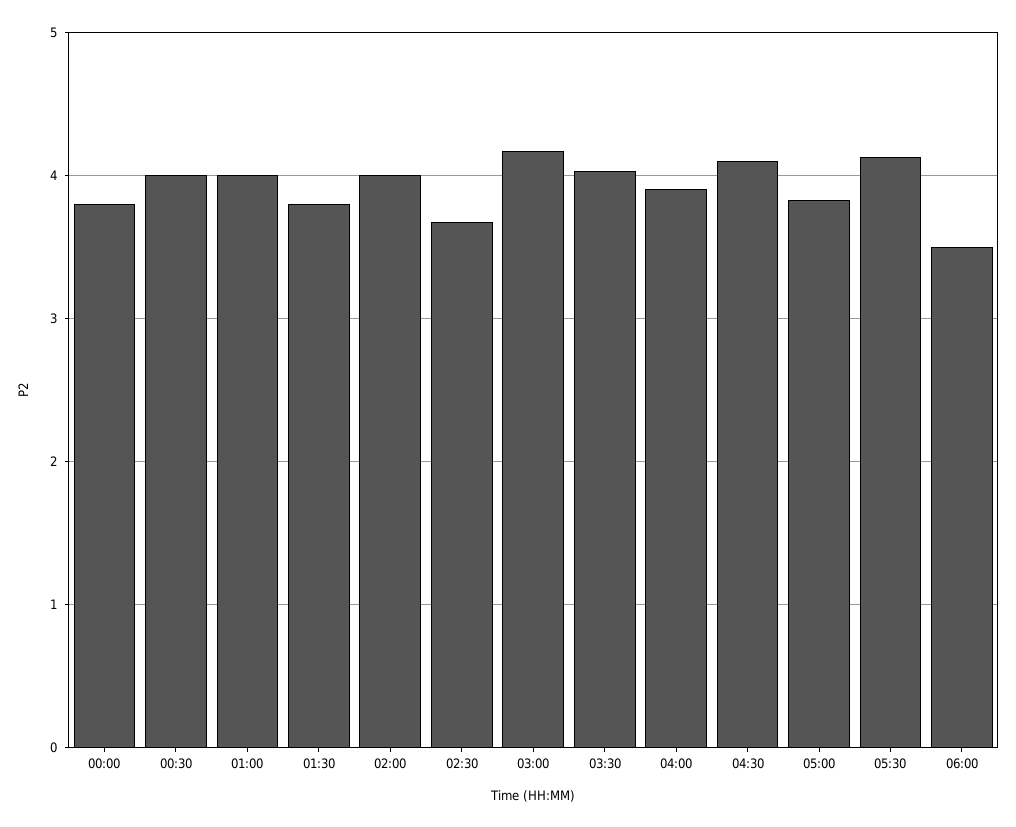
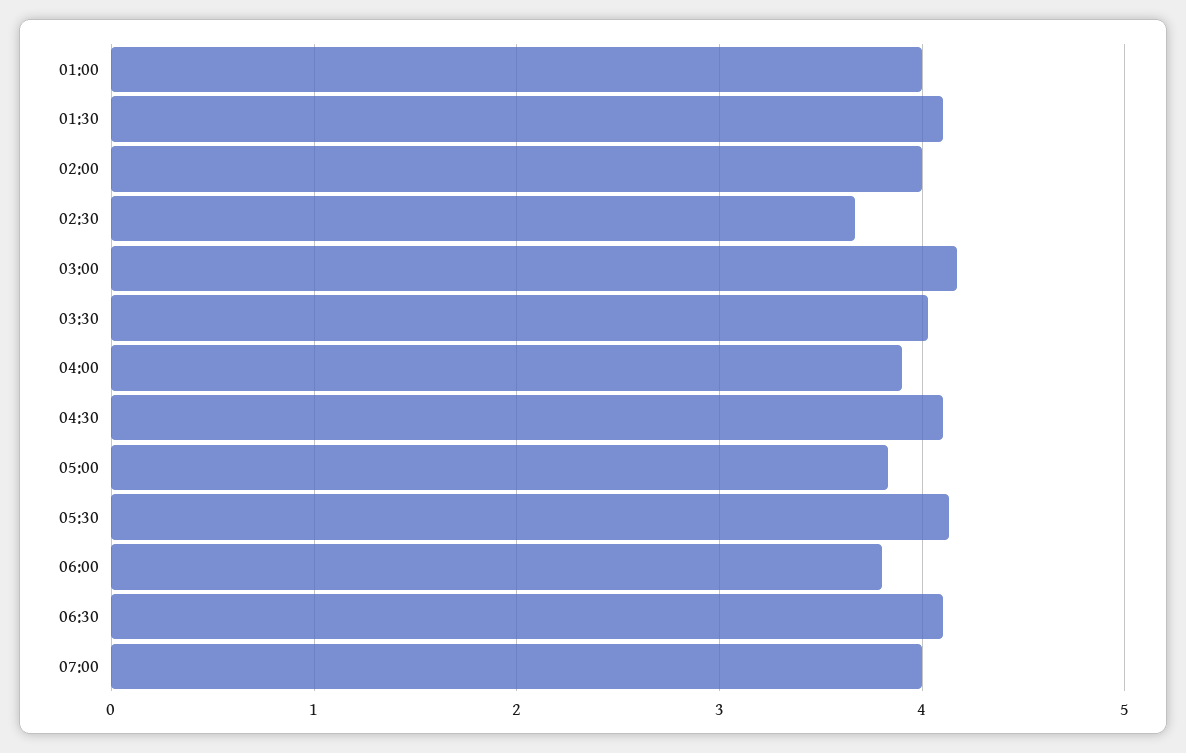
00:00: 3.8 -> none
00:30: 4 -> none
01:30: 3.8 -> 4.1
06:00: 3.5 -> 3.8
06:30: none -> 4.1
07:00: none -> 4

